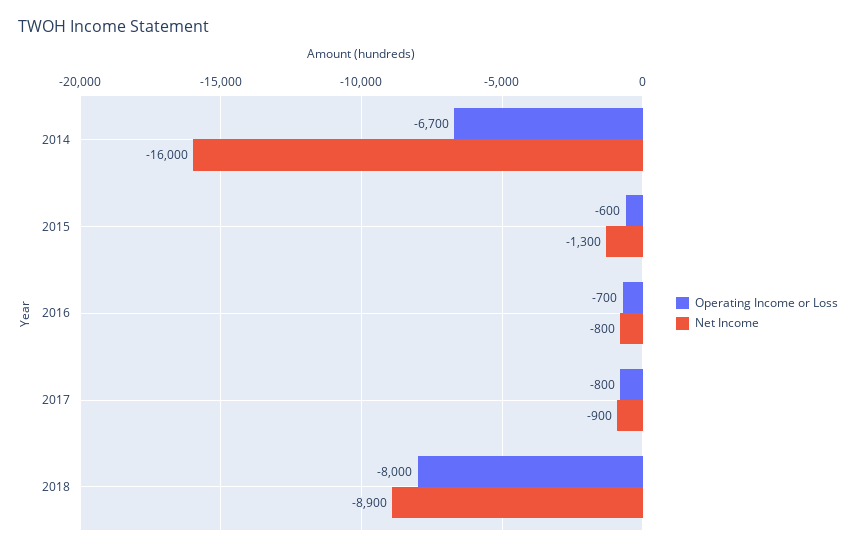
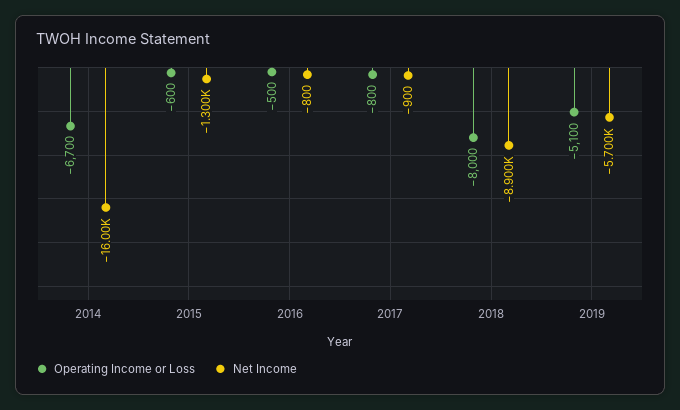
Operating Income or Loss, 2016: -700 -> -500
Operating Income or Loss, 2019: none -> -5100
Net Income, 2019: none -> -5700

